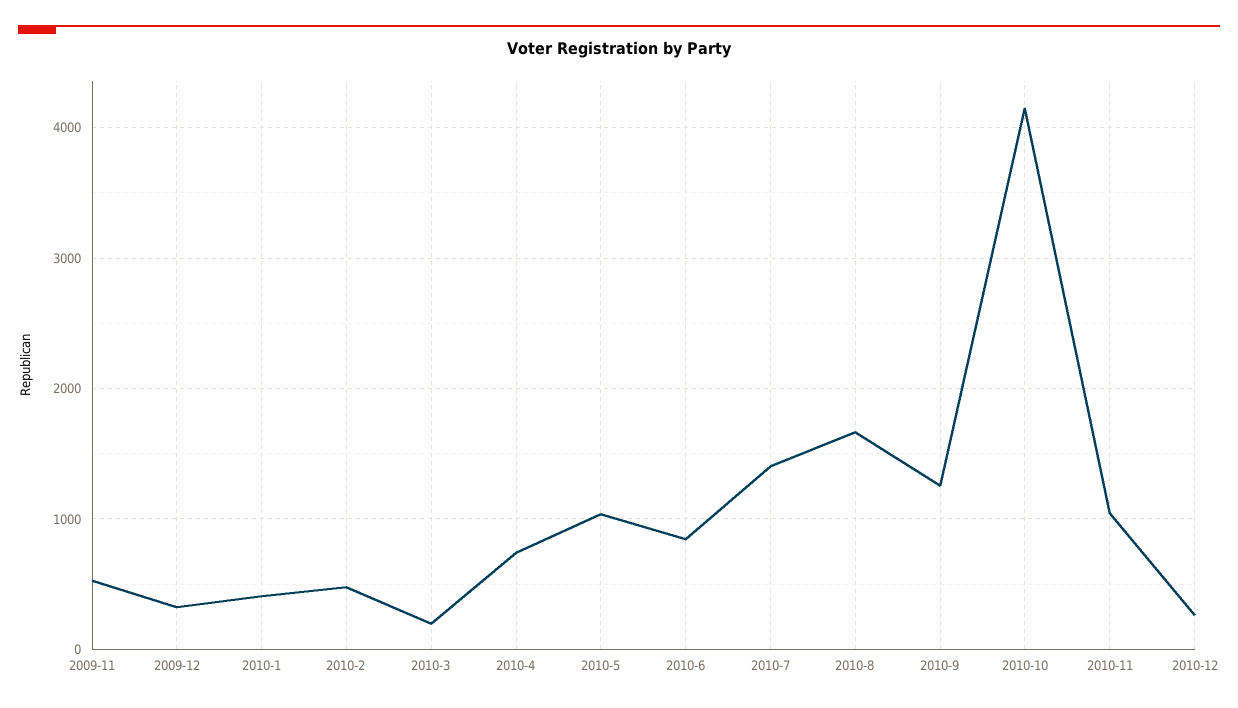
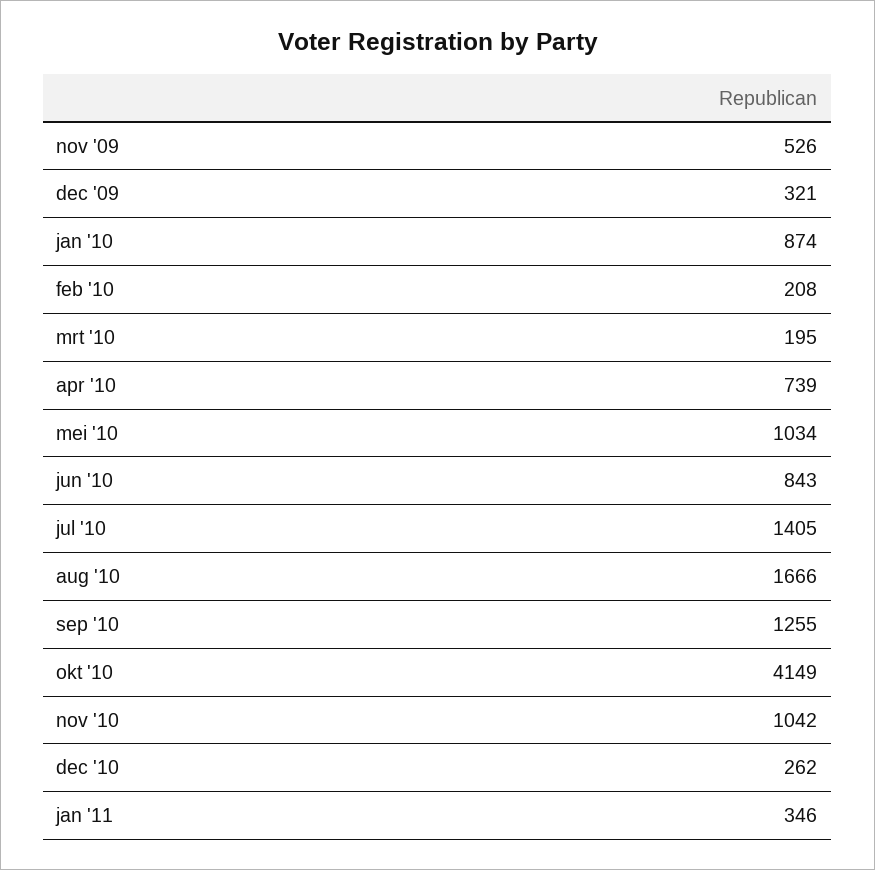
2010-1: 400 -> 874
2010-2: 500 -> 208
jan '11: none -> 346

